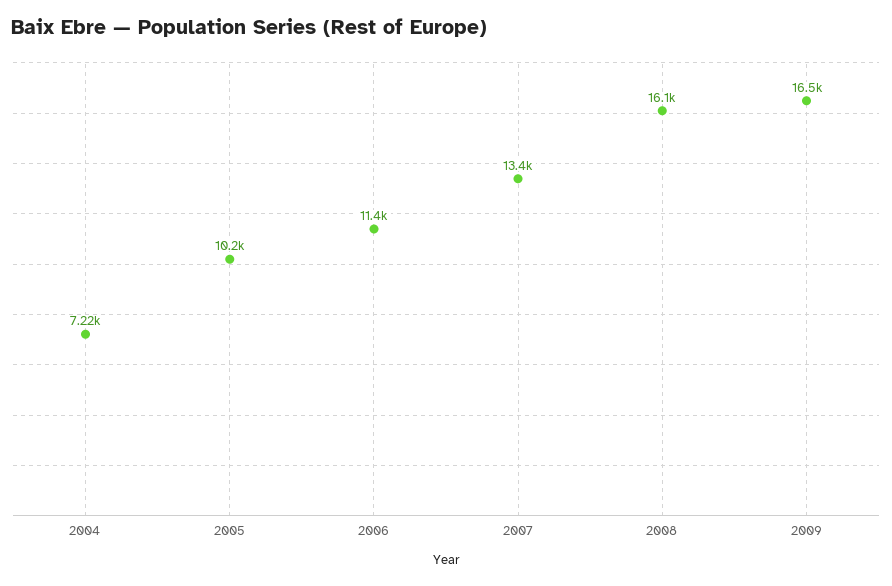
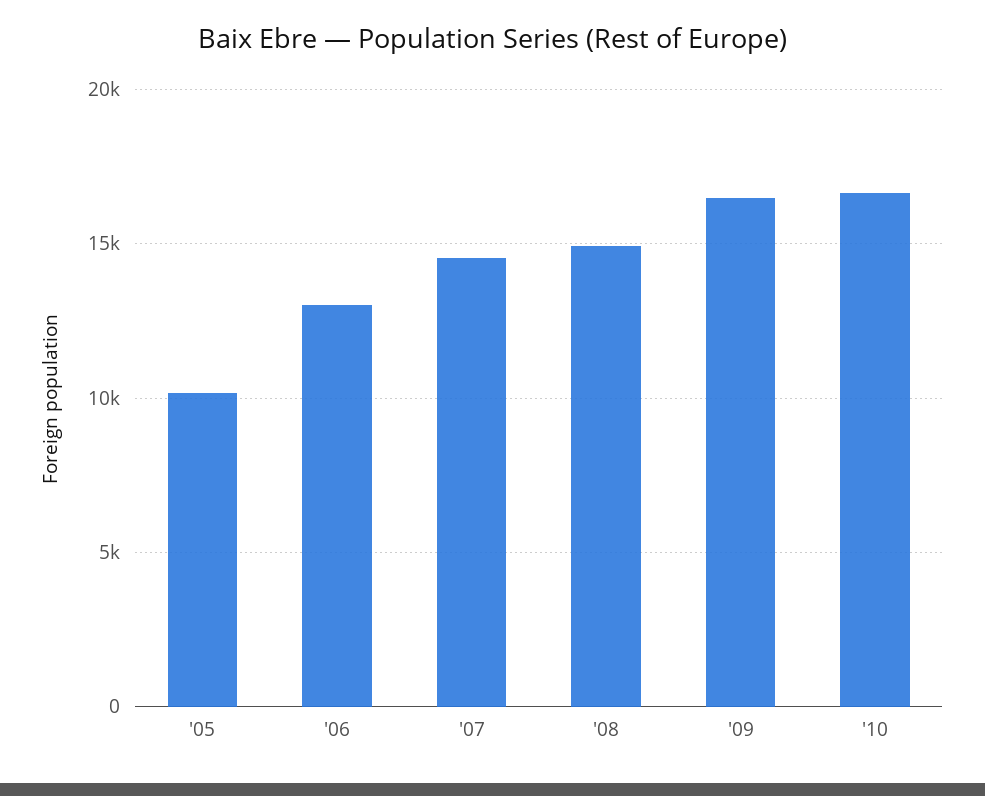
2004: 7220 -> none
2006: 11400 -> 13000
2007: 13400 -> 14500
2008: 16100 -> 15000
'10: none -> 16500

